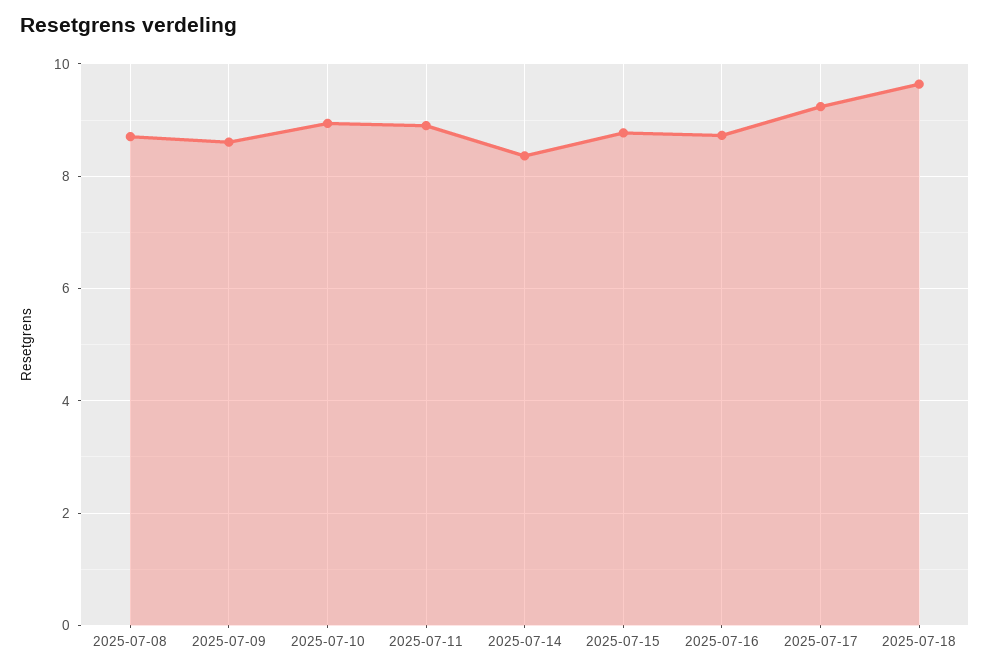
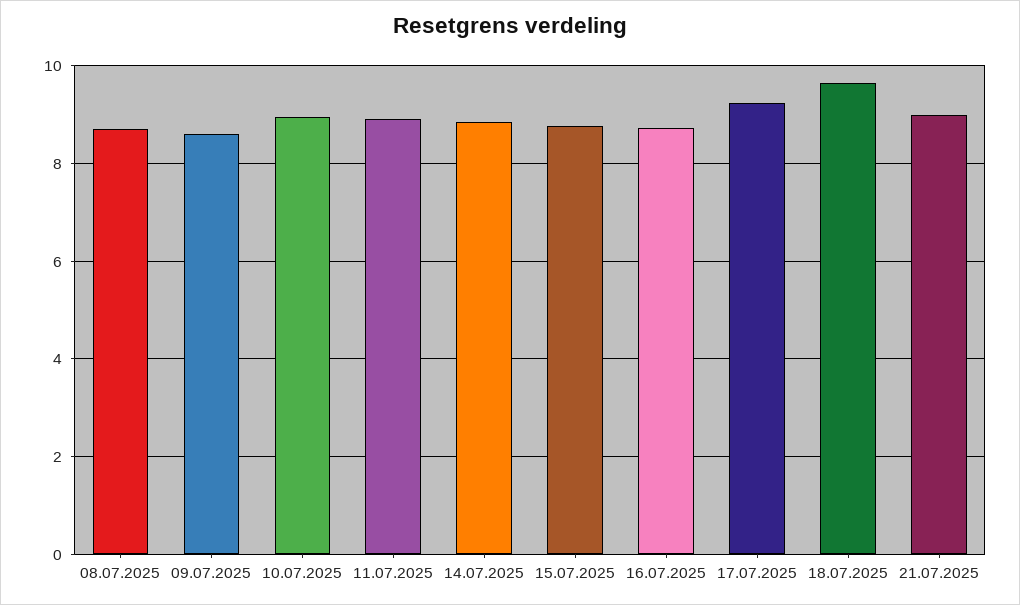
2025-07-14: 8.4 -> 8.8
21.07.2025: none -> 9

